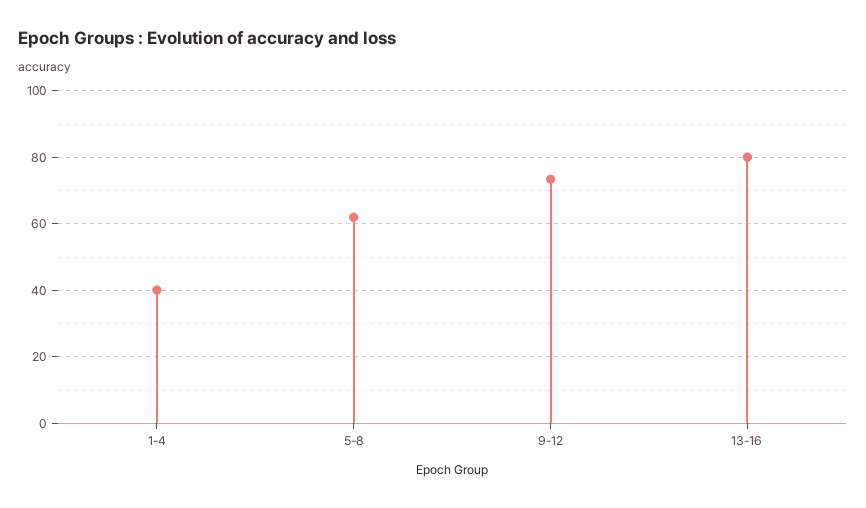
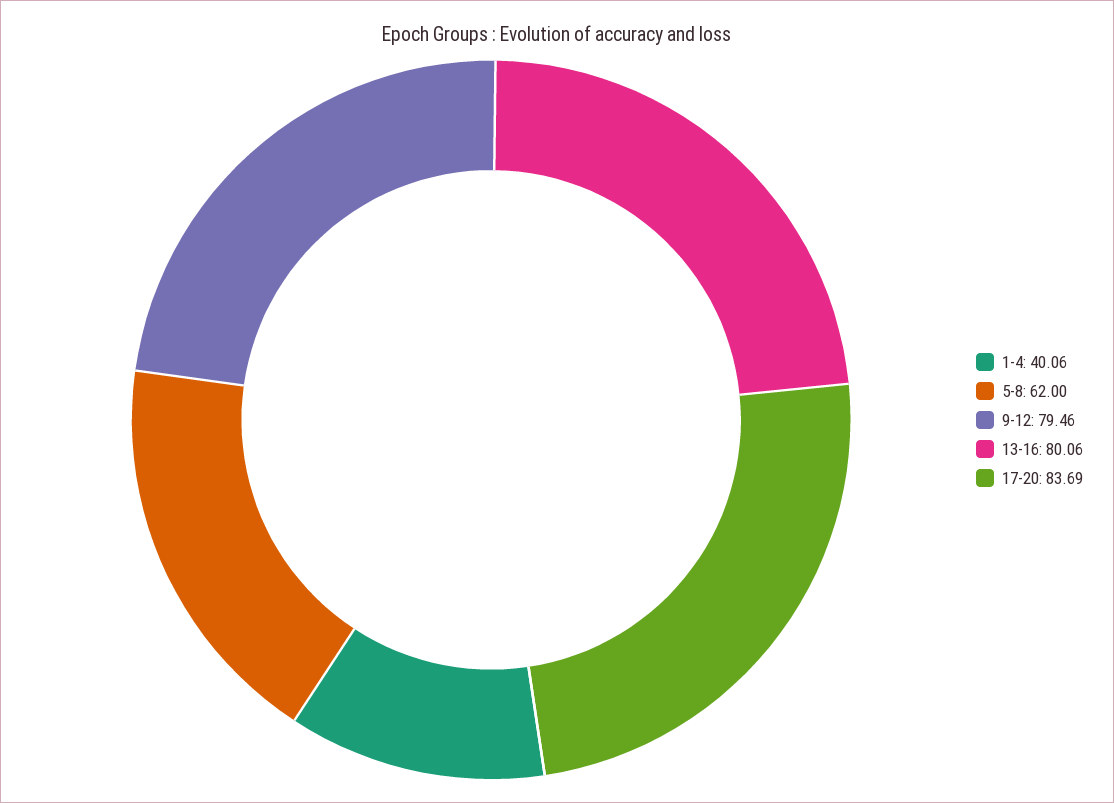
9-12: 74 -> 79.46
17-20: none -> 83.69

